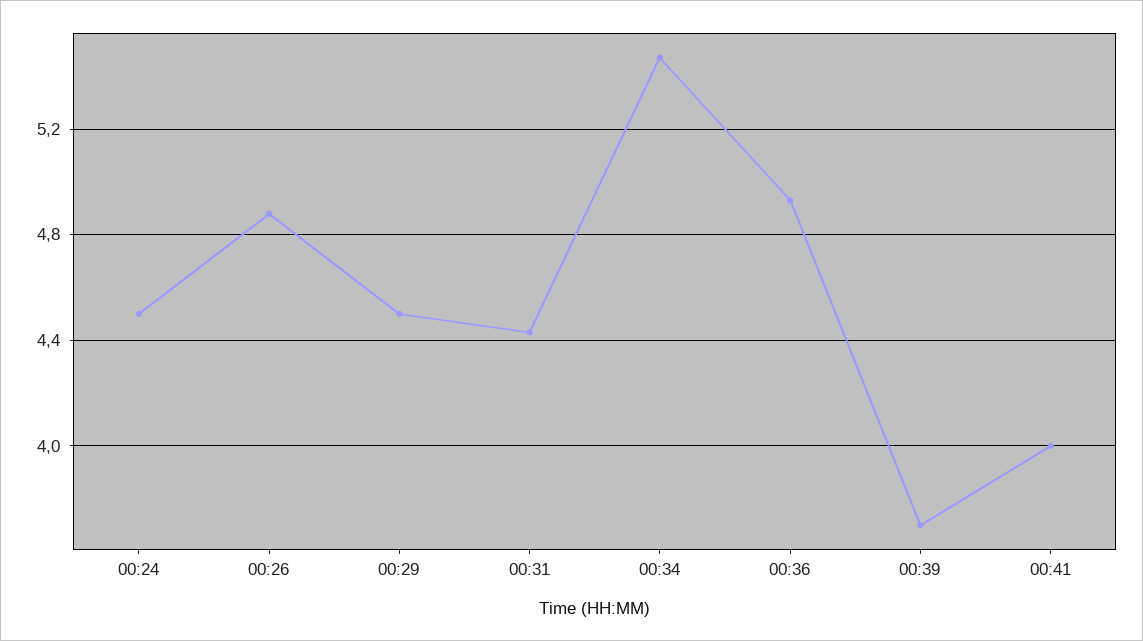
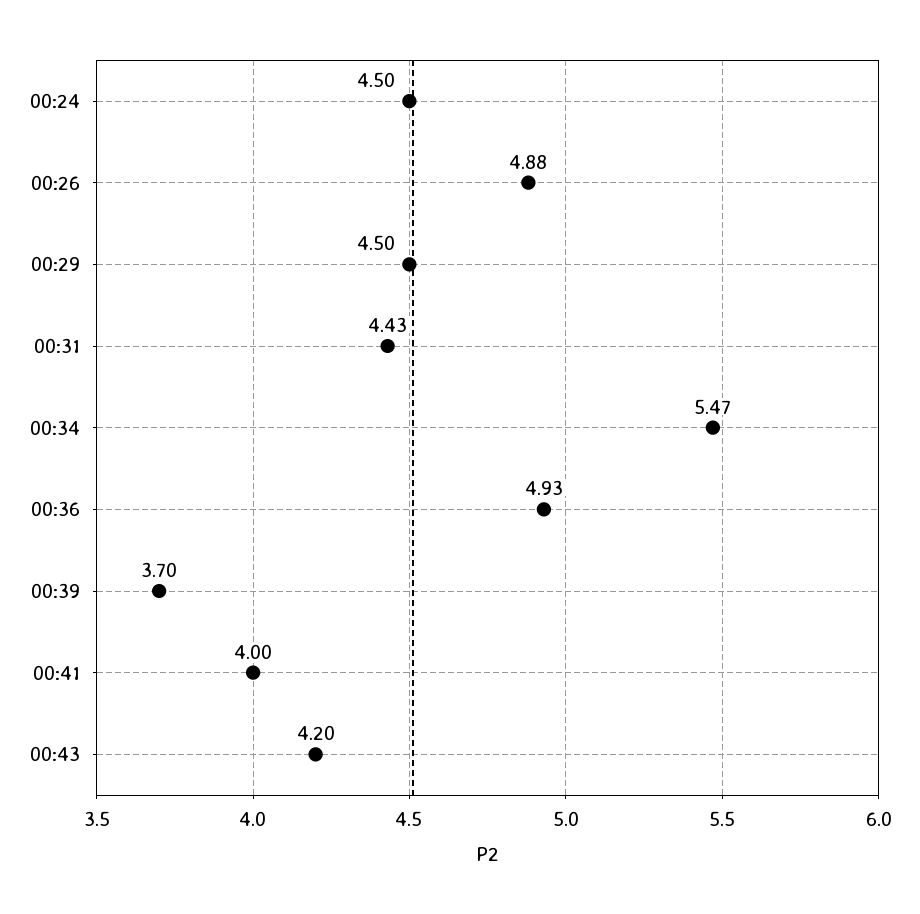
00:43: none -> 4.2

